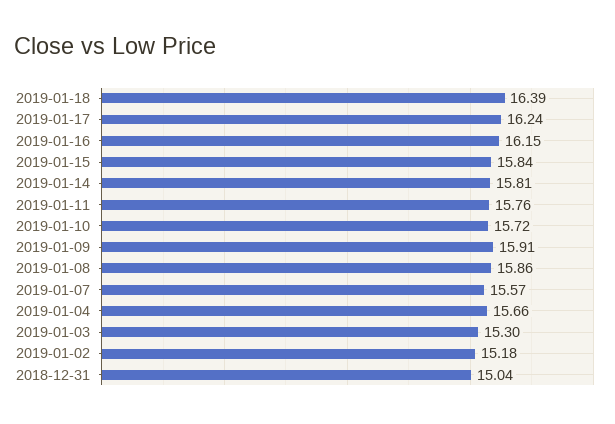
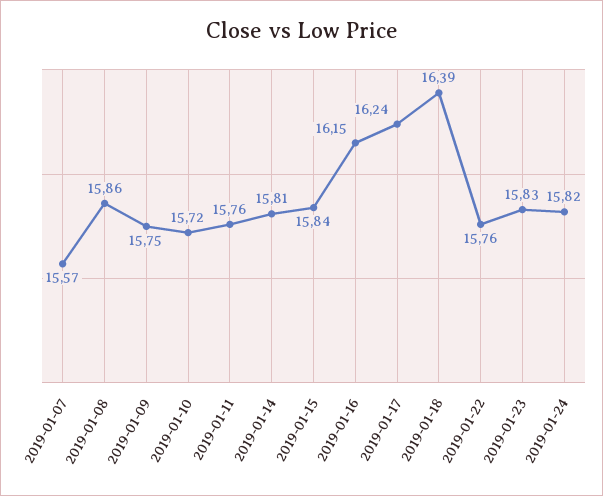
2019-01-09: 15.91 -> 15.75
2019-01-04: 15.66 -> none
2019-01-03: 15.3 -> none
2019-01-02: 15.18 -> none
2018-12-31: 15.04 -> none
2019-01-22: none -> 15.76
2019-01-23: none -> 15.83
2019-01-24: none -> 15.82

